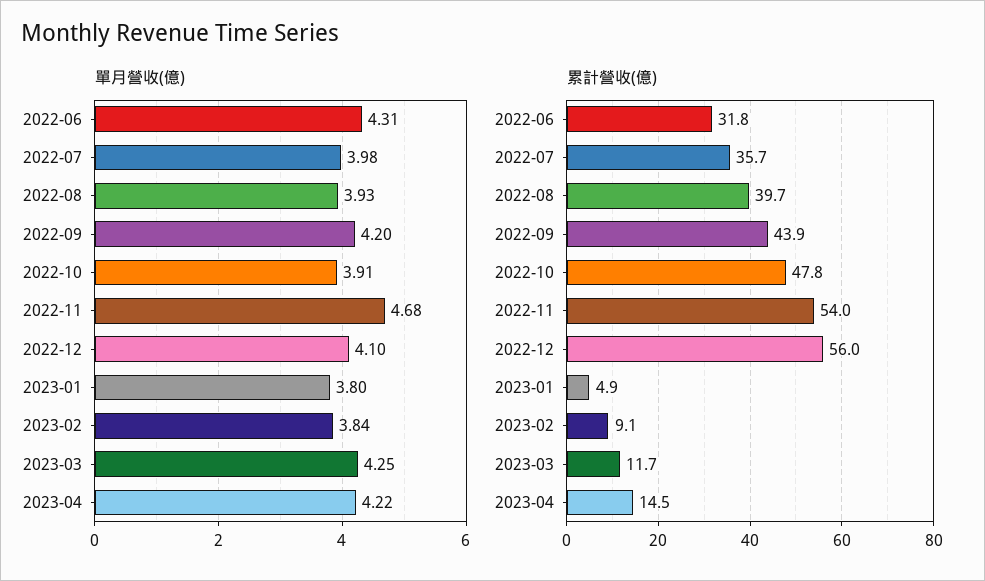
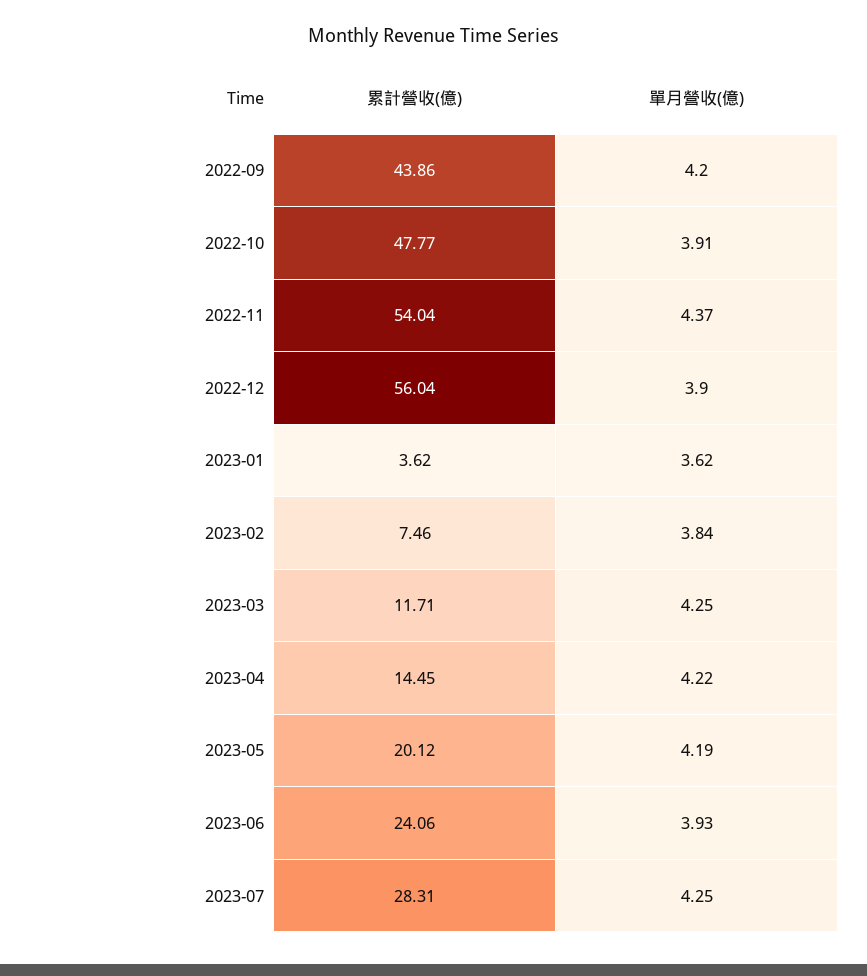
單月營收(億), 2022-06: 4.31 -> none
單月營收(億), 2022-07: 3.98 -> none
單月營收(億), 2022-08: 3.93 -> none
單月營收(億), 2022-11: 4.68 -> 4.37
單月營收(億), 2022-12: 4.1 -> 3.9
單月營收(億), 2023-01: 3.8 -> 3.62
累計營收(億), 2022-06: 31.8 -> none
累計營收(億), 2022-07: 35.7 -> none
累計營收(億), 2022-08: 39.7 -> none
累計營收(億), 2023-01: 4.9 -> 3.62
累計營收(億), 2023-02: 9.1 -> 7.46
累計營收(億), 2023-05: none -> 20.12
單月營收(億), 2023-05: none -> 4.19
累計營收(億), 2023-06: none -> 24.06
單月營收(億), 2023-06: none -> 3.93
累計營收(億), 2023-07: none -> 28.31
單月營收(億), 2023-07: none -> 4.25

